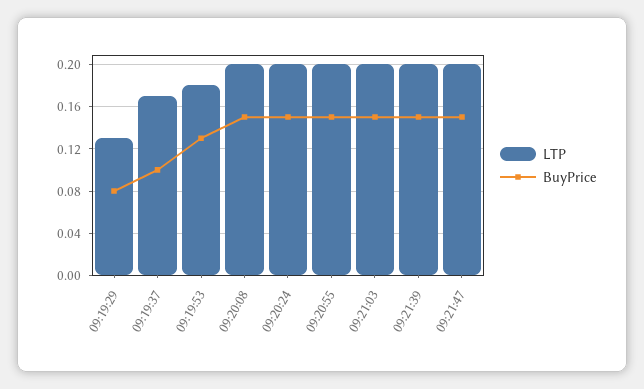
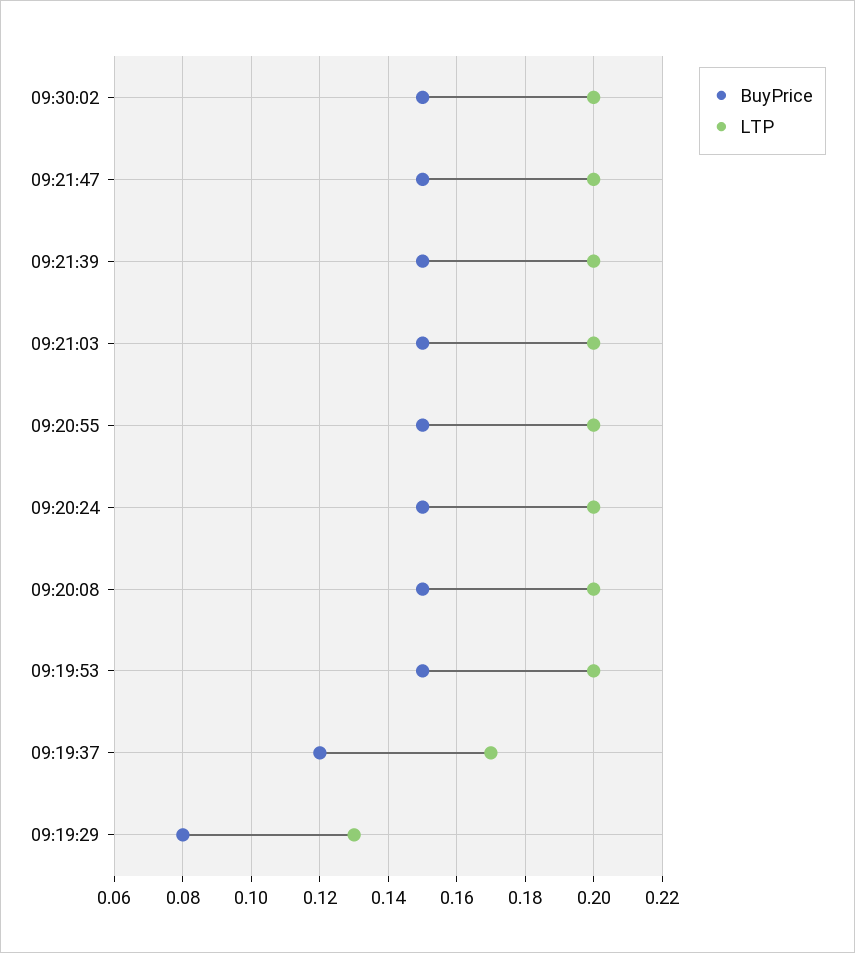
BuyPrice, 09:19:37: 0.1 -> 0.12
LTP, 09:19:53: 0.18 -> 0.2
BuyPrice, 09:19:53: 0.13 -> 0.15
BuyPrice, 09:30:02: none -> 0.15
LTP, 09:30:02: none -> 0.2

